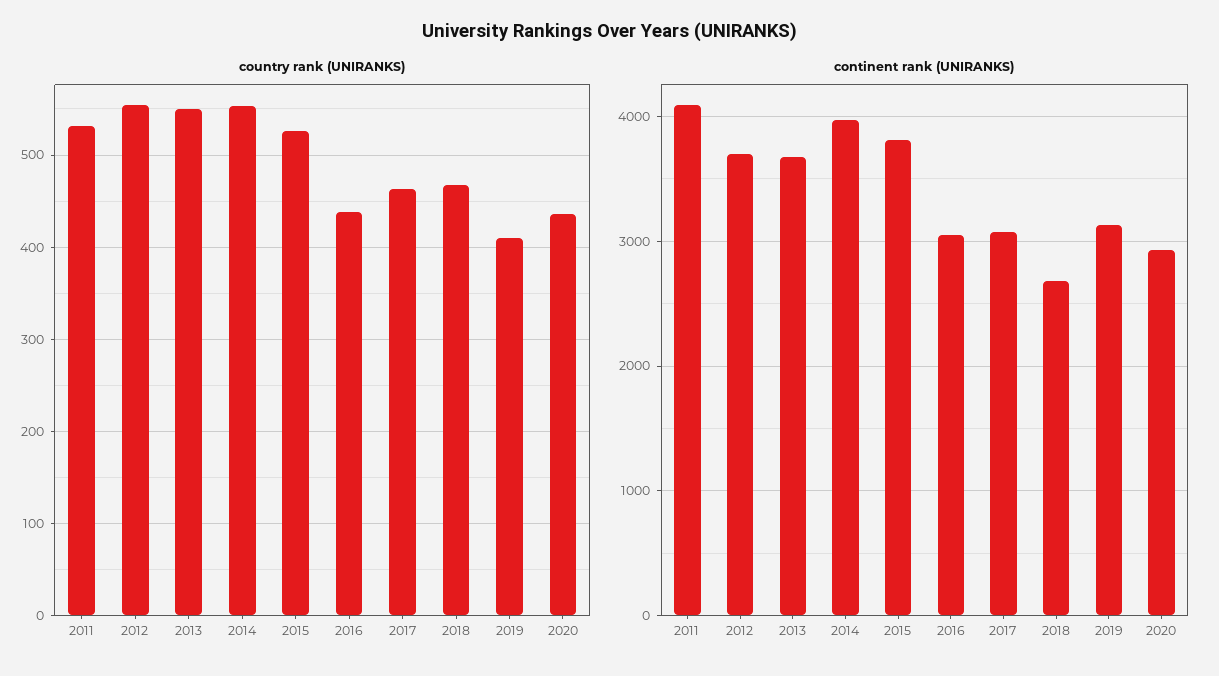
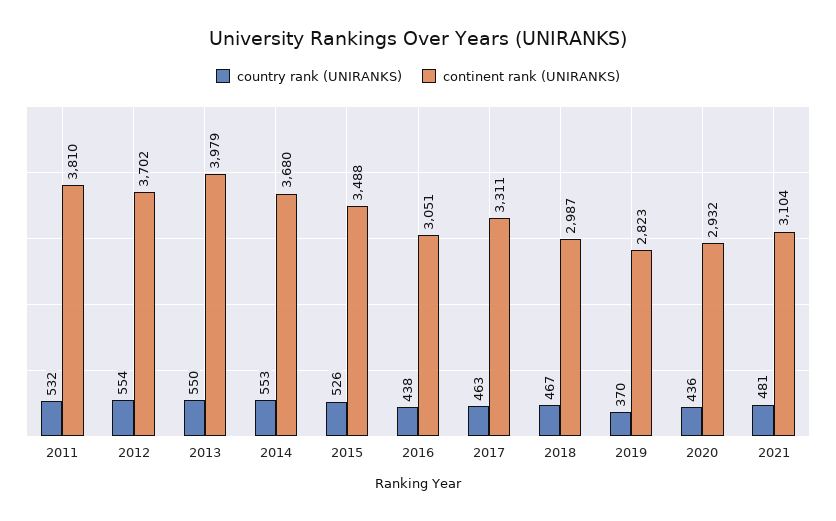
country rank (UNIRANKS), 2019: 410 -> 370
continent rank (UNIRANKS), 2011: 4100 -> 3810
continent rank (UNIRANKS), 2013: 3700 -> 3979
continent rank (UNIRANKS), 2014: 4000 -> 3680
continent rank (UNIRANKS), 2015: 3800 -> 3488
continent rank (UNIRANKS), 2017: 3100 -> 3311
continent rank (UNIRANKS), 2018: 2700 -> 2987
continent rank (UNIRANKS), 2019: 3100 -> 2823
country rank (UNIRANKS), 2021: none -> 481
continent rank (UNIRANKS), 2021: none -> 3104

